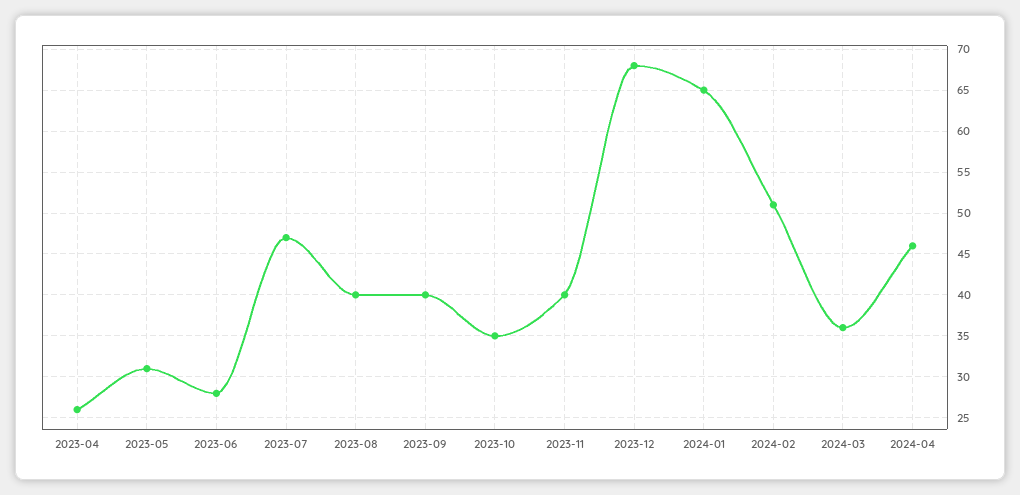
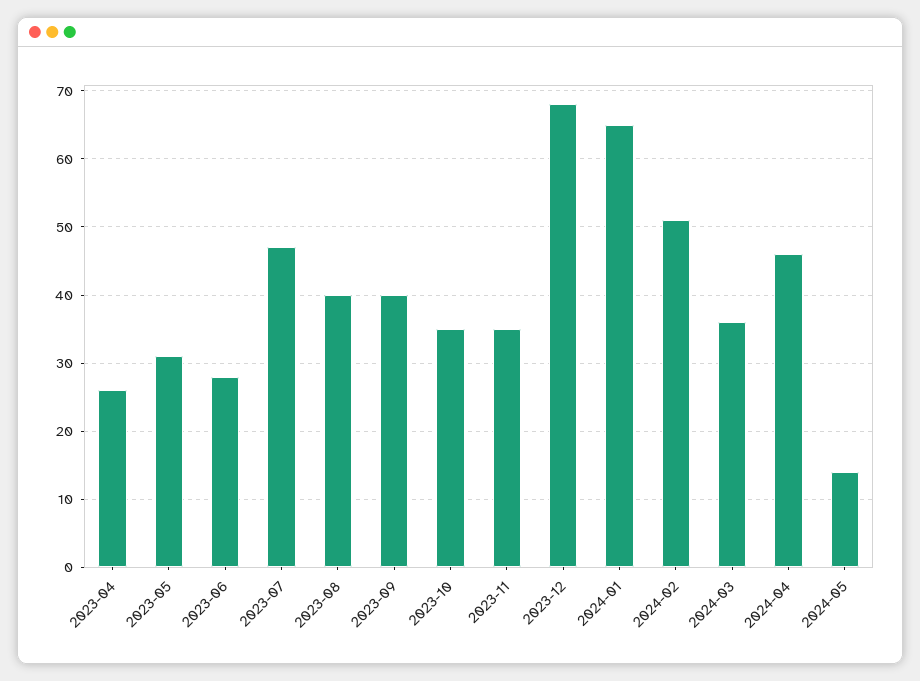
2023-11: 40 -> 35
2024-05: none -> 14

